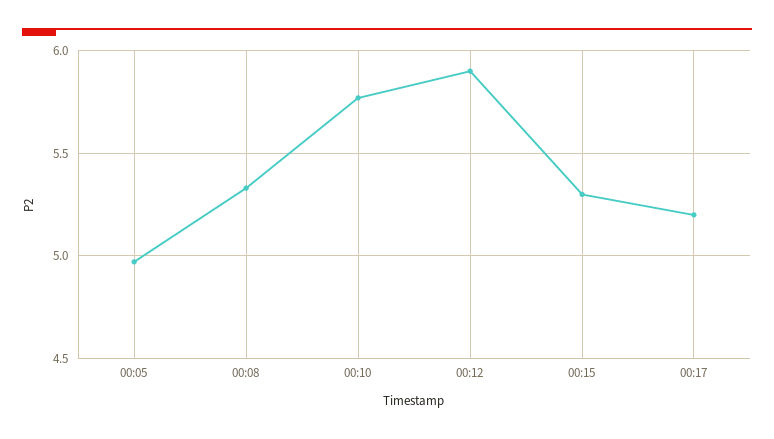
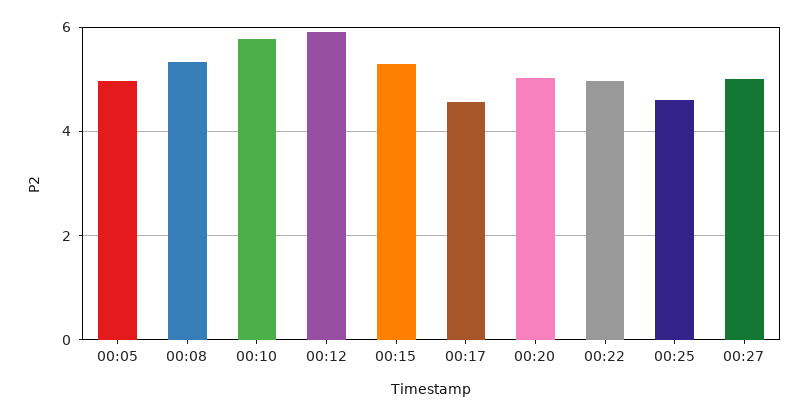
00:17: 5.2 -> 4.6
00:20: none -> 5
00:22: none -> 5
00:25: none -> 4.6
00:27: none -> 5

